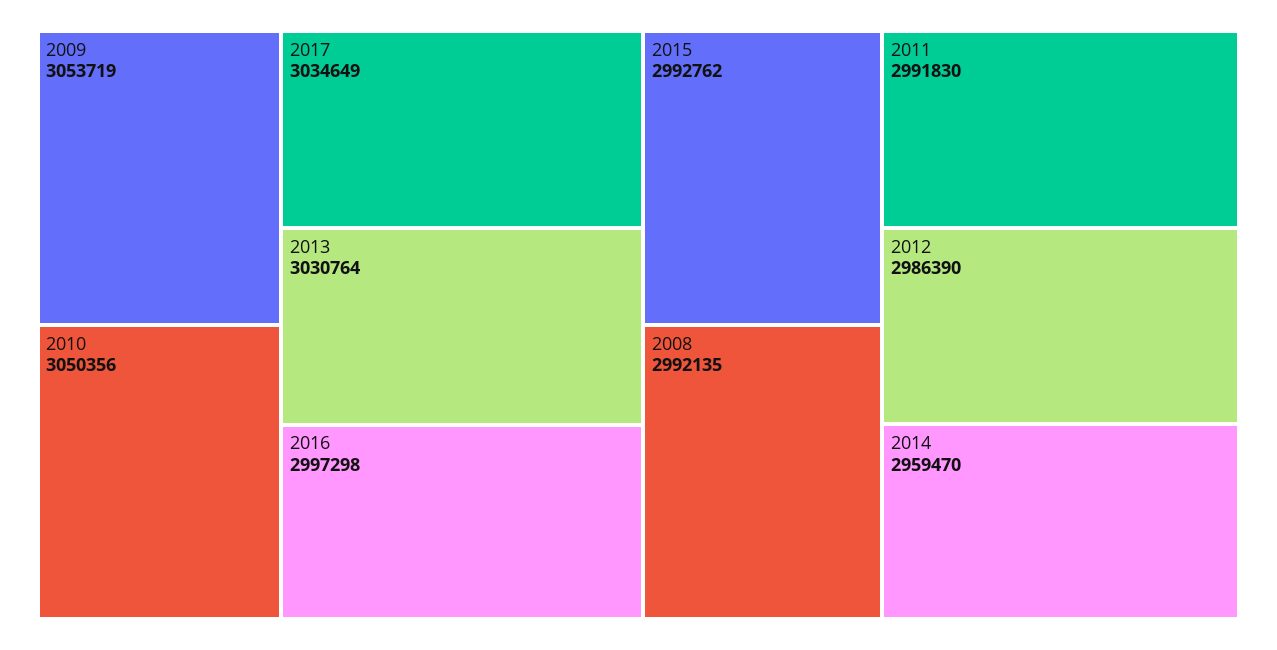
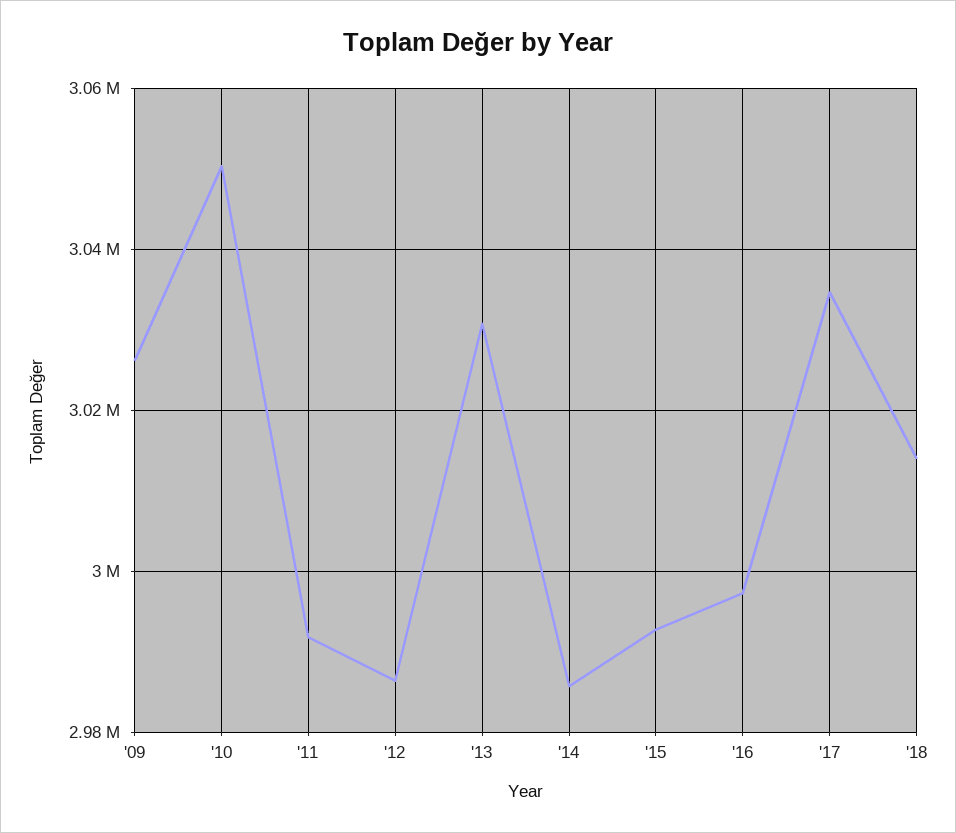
2009: 3053719 -> 3026000
2008: 2992135 -> none
2014: 2959470 -> 2986000
'18: none -> 3014000

